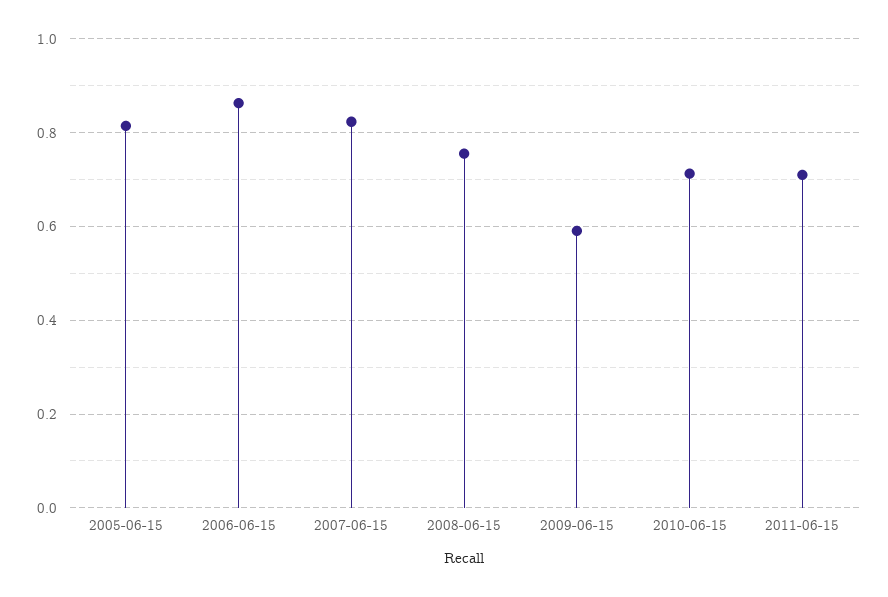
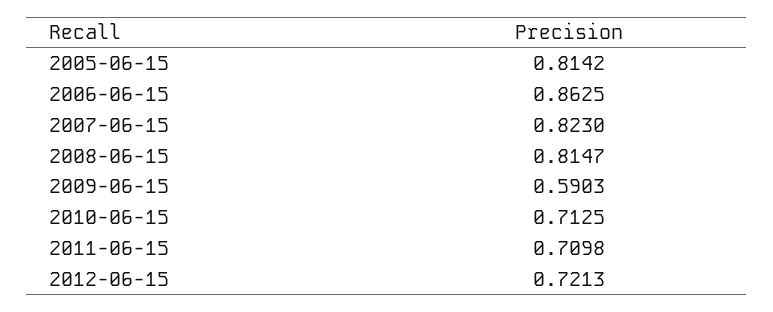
2008-06-15: 0.76 -> 0.8147
2012-06-15: none -> 0.7213

